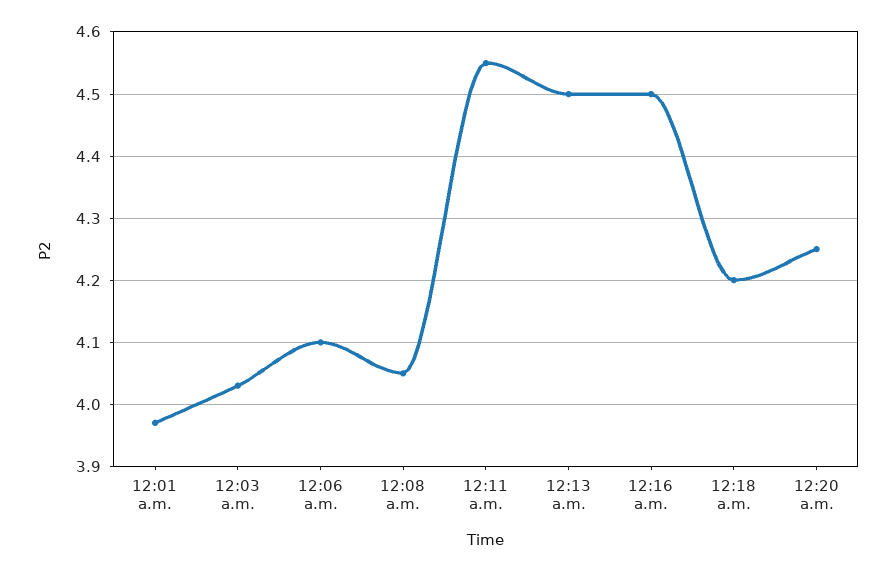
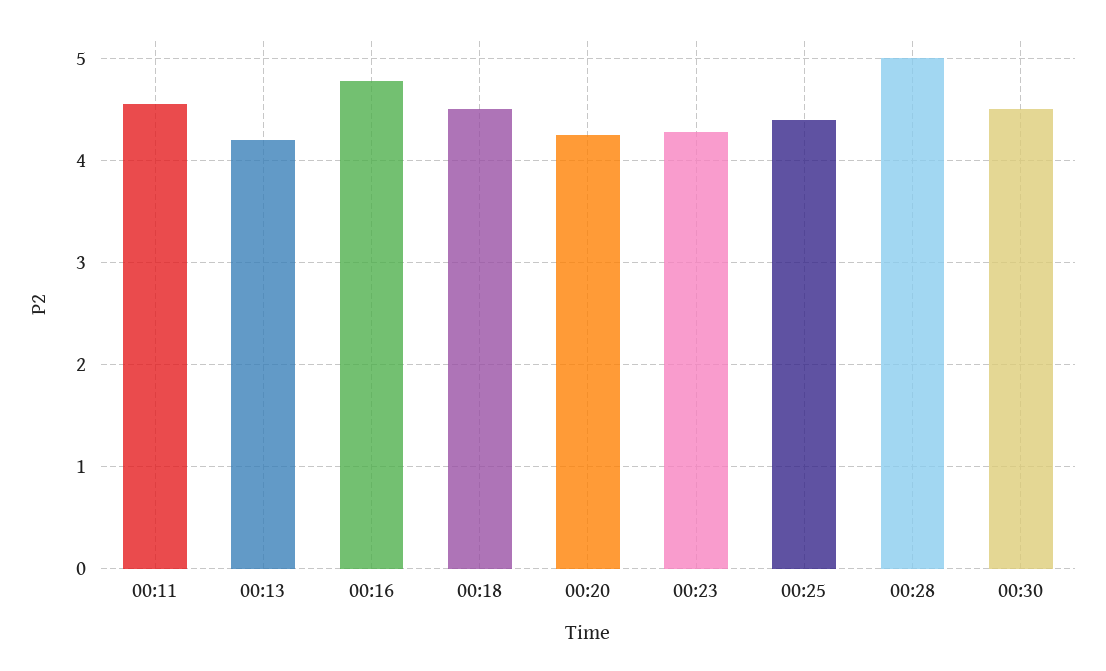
12:01 a.m.: 3.97 -> none
12:03 a.m.: 4.03 -> none
12:06 a.m.: 4.1 -> none
12:08 a.m.: 4.05 -> none
12:13 a.m.: 4.5 -> 4.2
12:16 a.m.: 4.5 -> 4.8
12:18 a.m.: 4.2 -> 4.5
00:23: none -> 4.3
00:25: none -> 4.4
00:28: none -> 5
00:30: none -> 4.5

